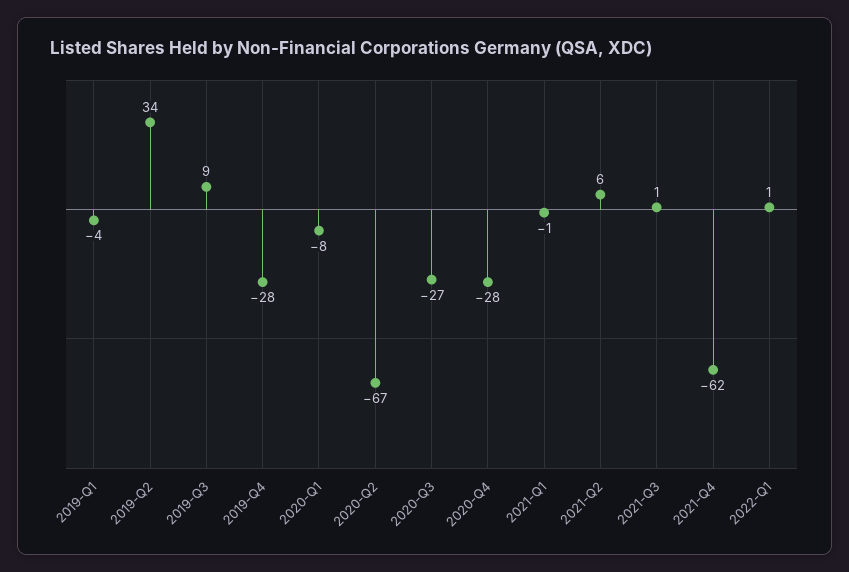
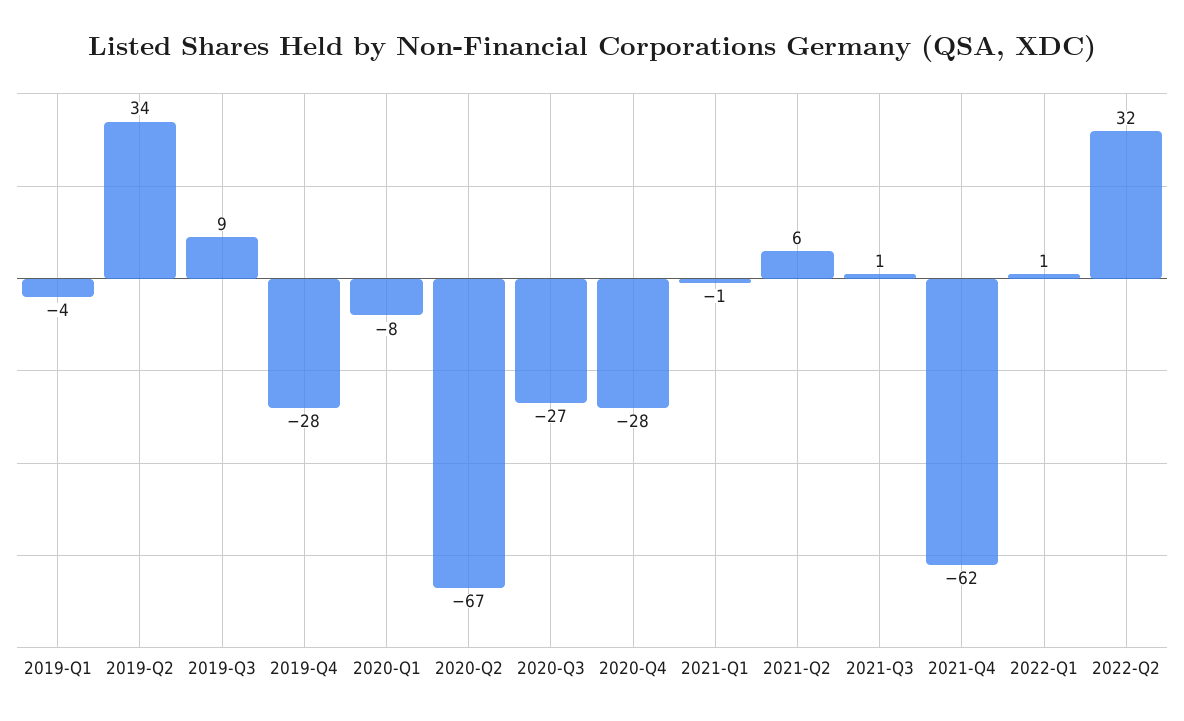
2022-Q2: none -> 32

